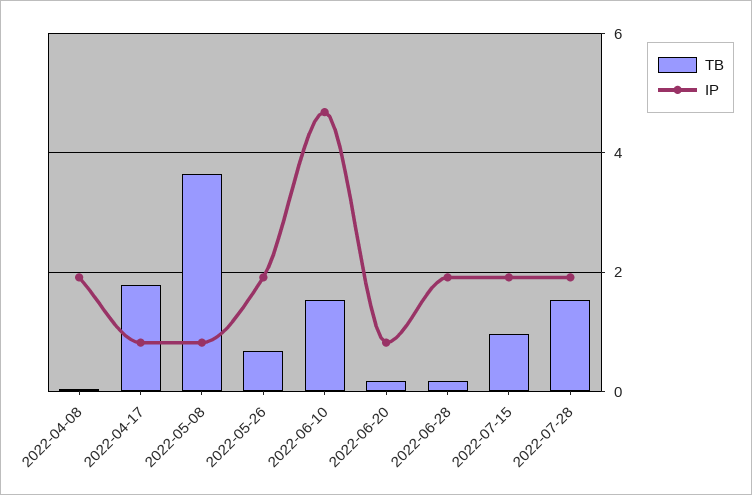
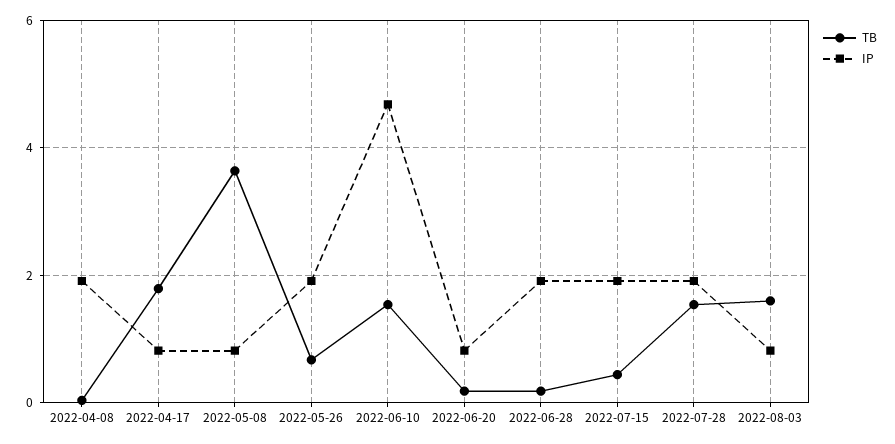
TB, 2022-07-15: 1 -> 0.4
TB, 2022-08-03: none -> 1.6
IP, 2022-08-03: none -> 0.8

